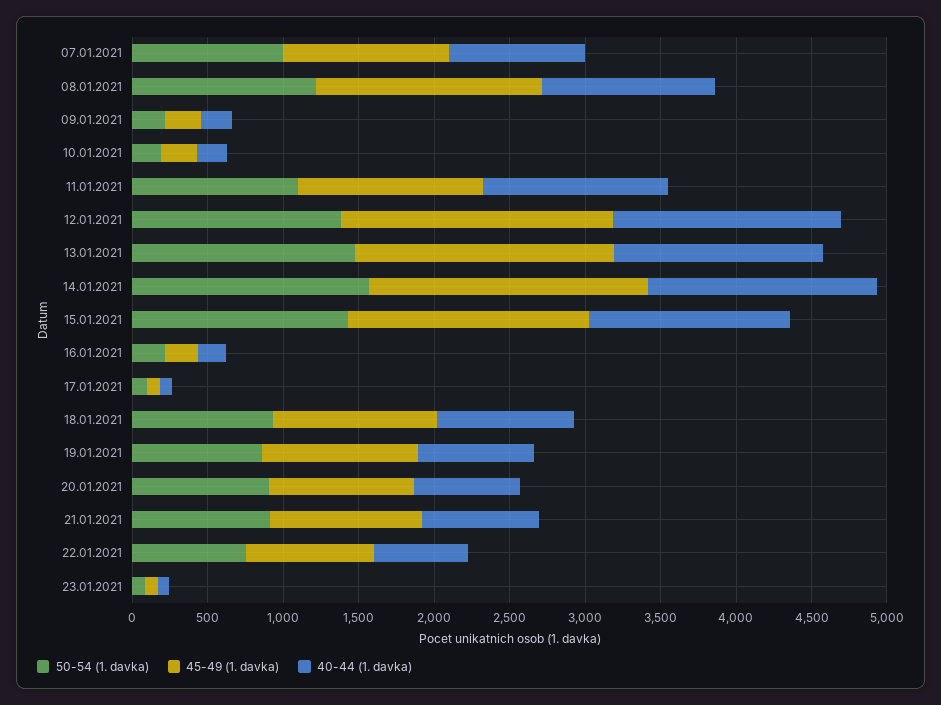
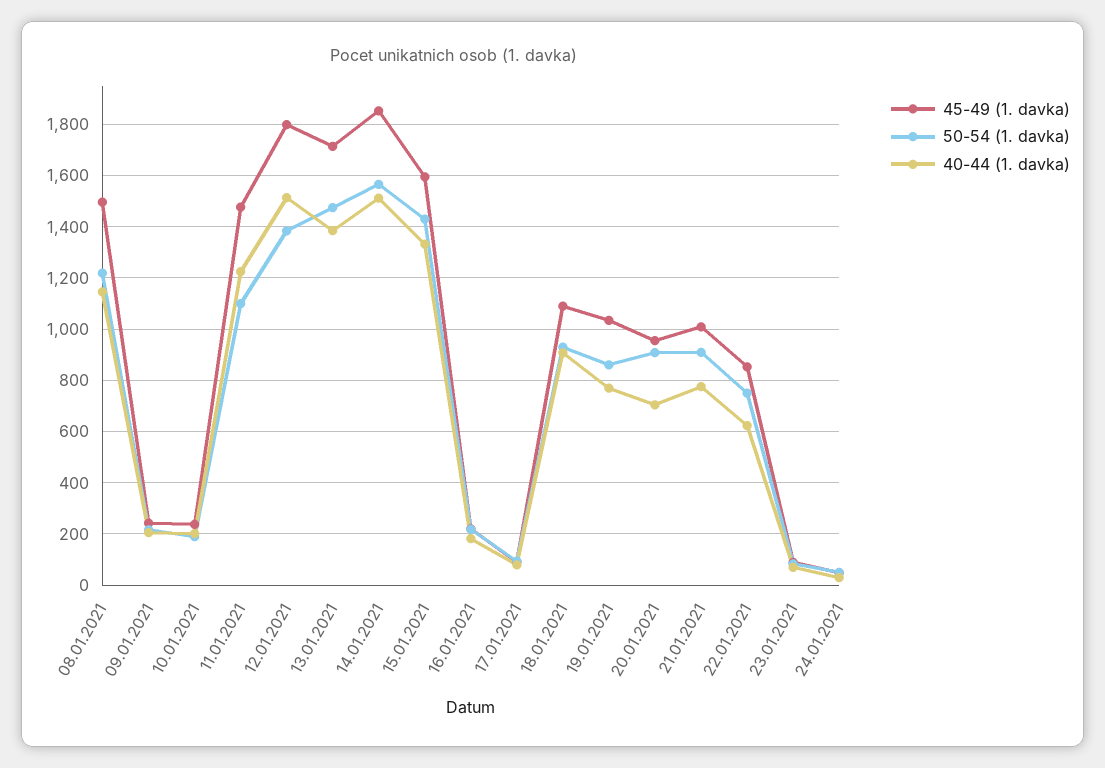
50-54 (1. davka), 07.01.2021: 1000 -> none
45-49 (1. davka), 07.01.2021: 1100 -> none
40-44 (1. davka), 07.01.2021: 900 -> none
45-49 (1. davka), 11.01.2021: 1200 -> 1475
45-49 (1. davka), 24.01.2021: none -> 50
50-54 (1. davka), 24.01.2021: none -> 50
40-44 (1. davka), 24.01.2021: none -> 25

